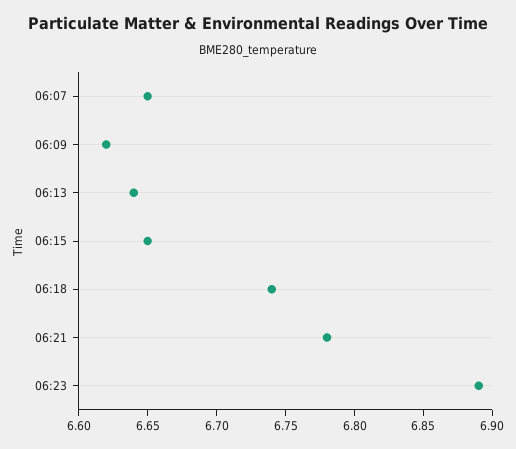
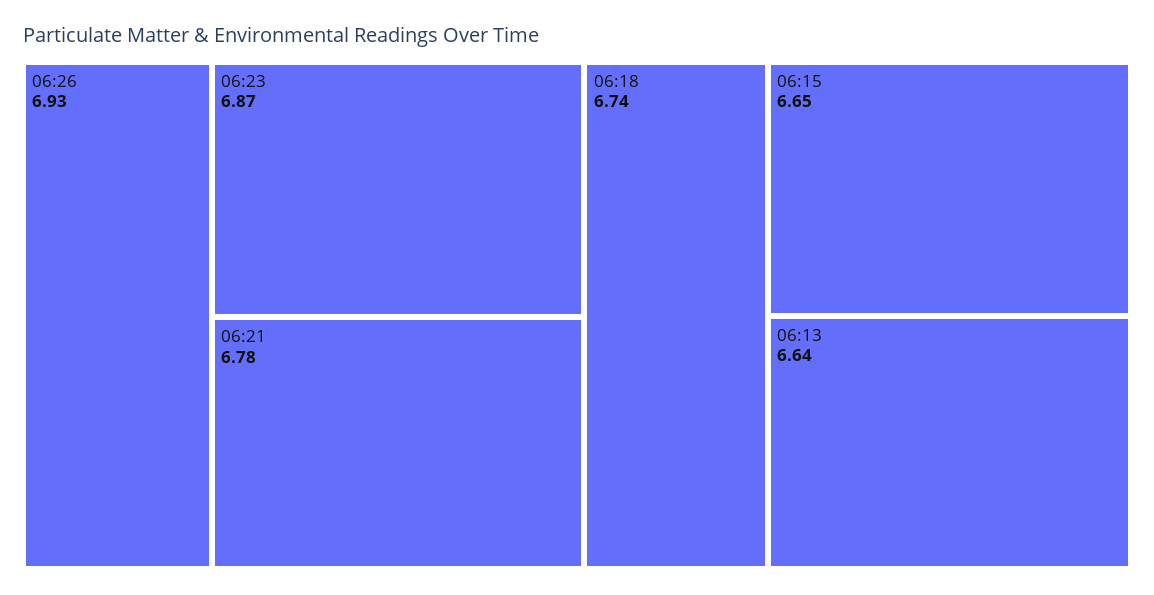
06:07: 6.65 -> none
06:09: 6.62 -> none
06:23: 6.89 -> 6.87
06:26: none -> 6.93

